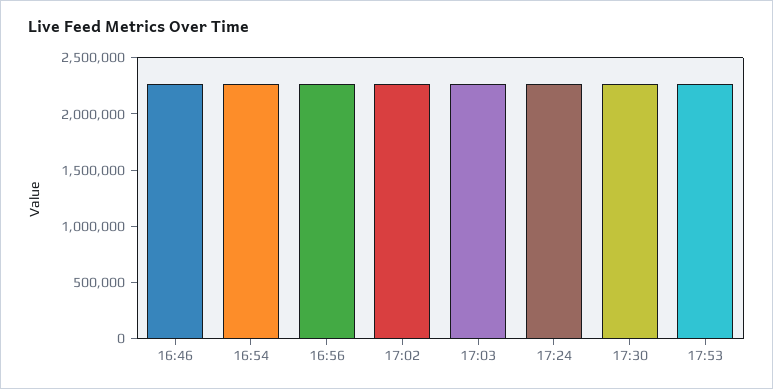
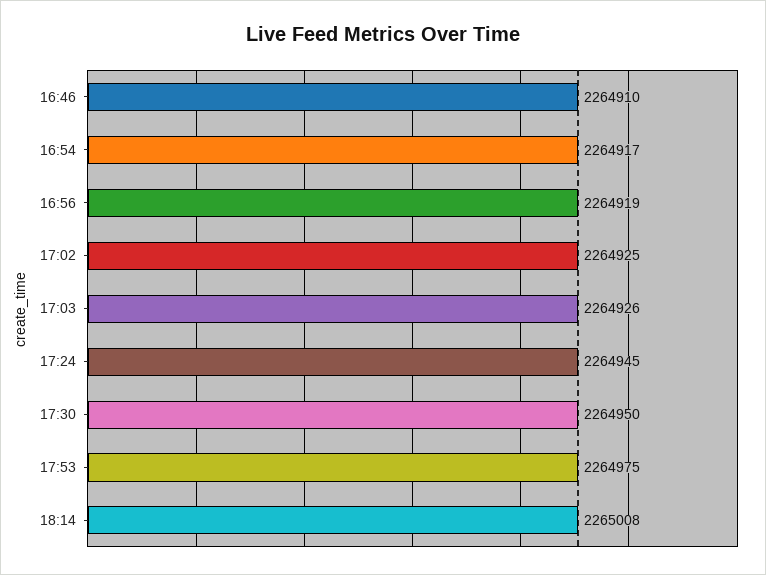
18:14: none -> 2265008

